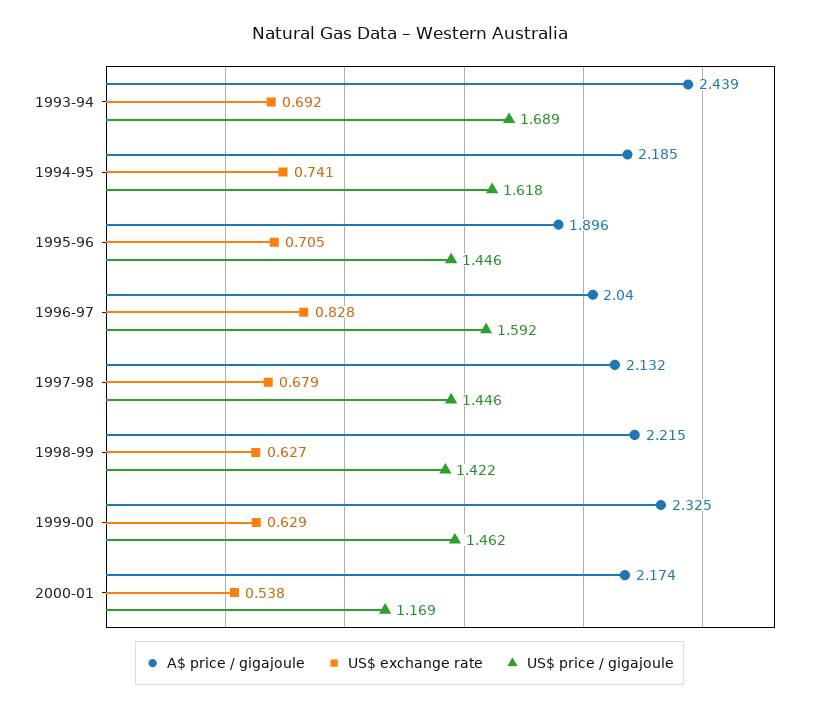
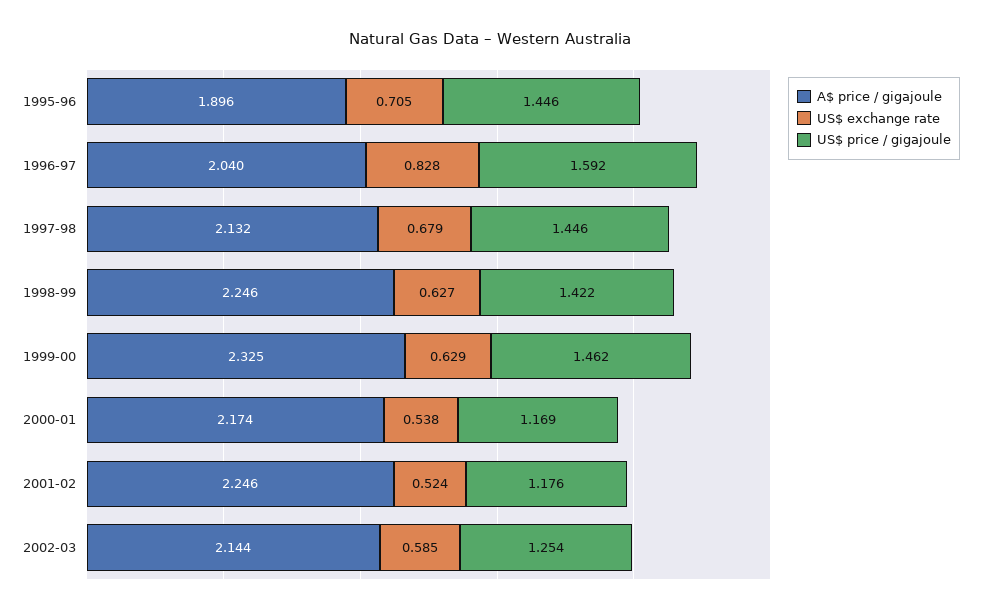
A$ price / gigajoule, 1993-94: 2.439 -> none
US$ exchange rate, 1993-94: 0.692 -> none
US$ price / gigajoule, 1993-94: 1.689 -> none
A$ price / gigajoule, 1994-95: 2.185 -> none
US$ exchange rate, 1994-95: 0.741 -> none
US$ price / gigajoule, 1994-95: 1.618 -> none
A$ price / gigajoule, 1998-99: 2.215 -> 2.246
A$ price / gigajoule, 2001-02: none -> 2.246
US$ exchange rate, 2001-02: none -> 0.524
US$ price / gigajoule, 2001-02: none -> 1.176
A$ price / gigajoule, 2002-03: none -> 2.144
US$ exchange rate, 2002-03: none -> 0.585
US$ price / gigajoule, 2002-03: none -> 1.254

